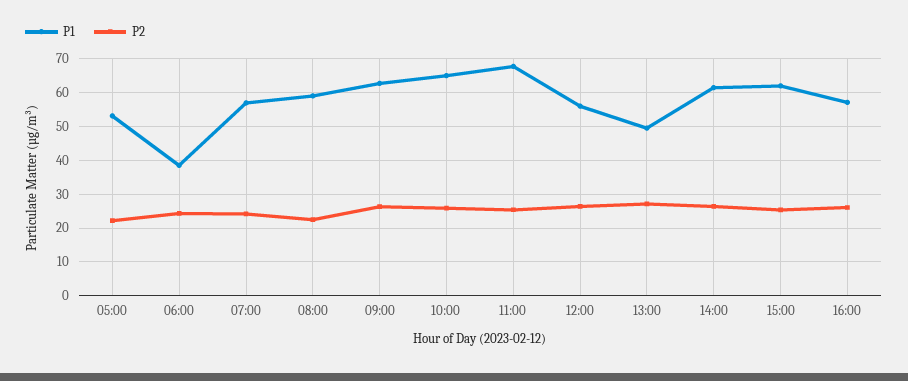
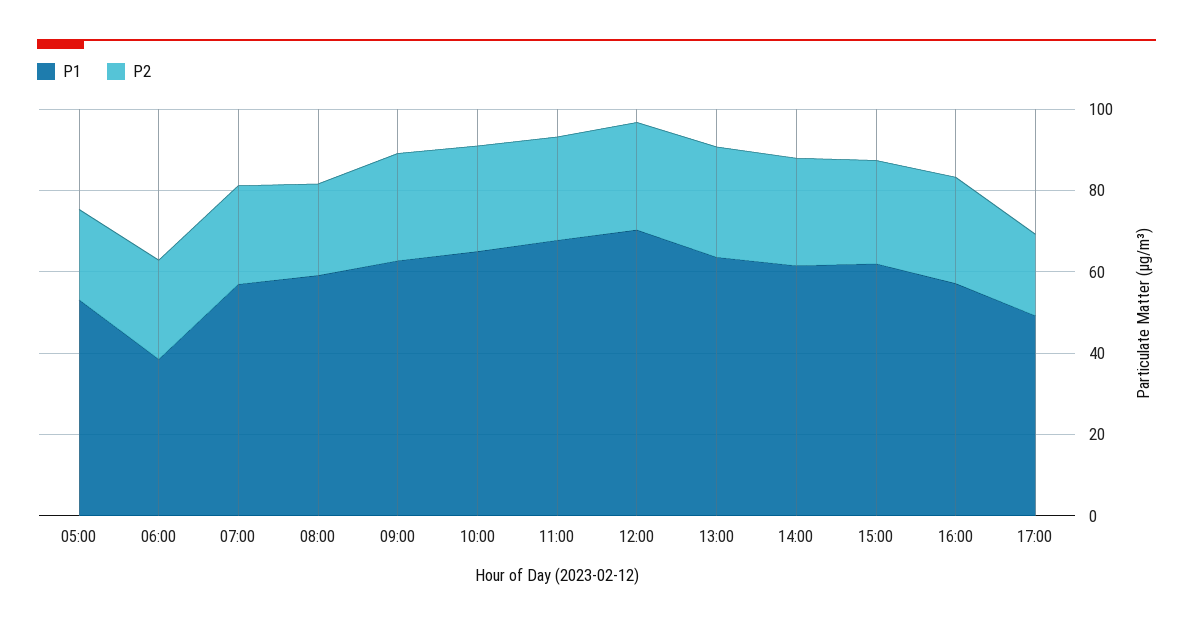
P1, 12:00: 56 -> 70
P1, 13:00: 50 -> 65
P1, 17:00: none -> 50
P2, 17:00: none -> 20

